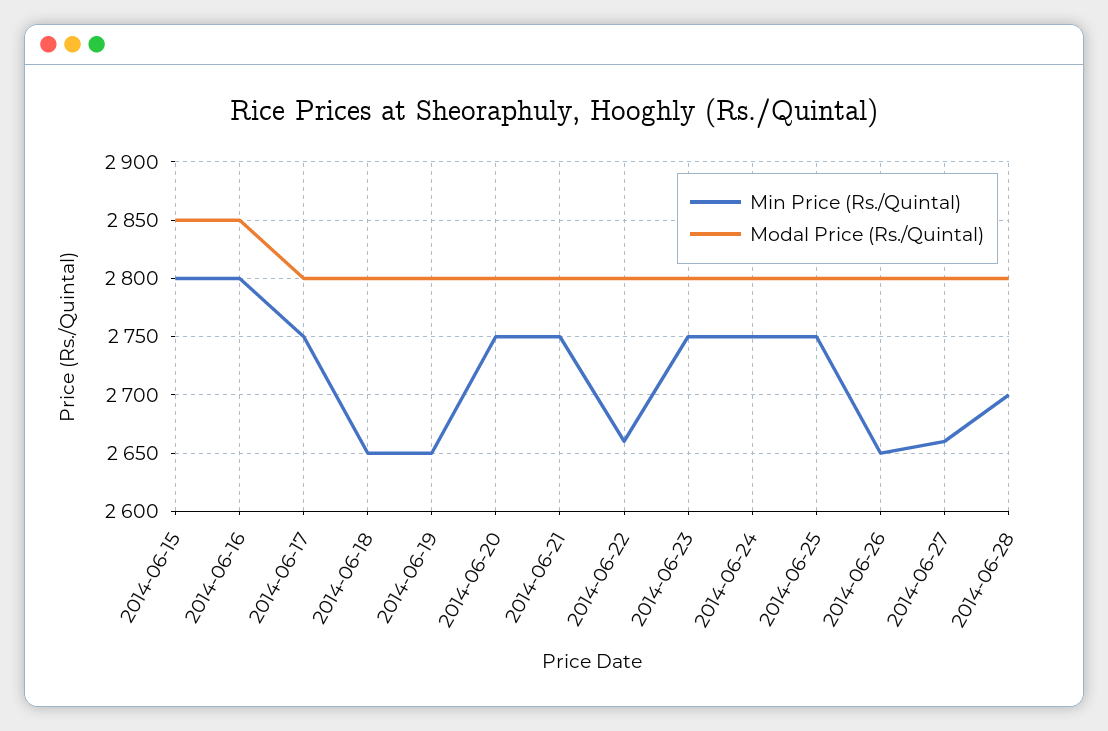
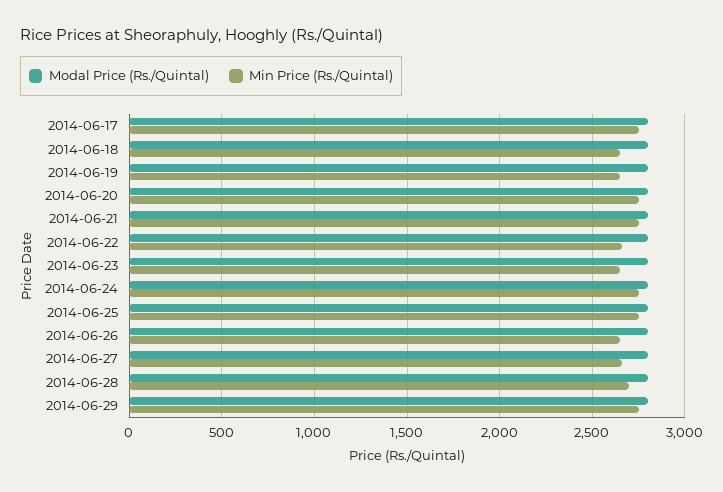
Min Price (Rs./Quintal), 2014-06-15: 2800 -> none
Modal Price (Rs./Quintal), 2014-06-15: 2850 -> none
Min Price (Rs./Quintal), 2014-06-16: 2800 -> none
Modal Price (Rs./Quintal), 2014-06-16: 2850 -> none
Min Price (Rs./Quintal), 2014-06-23: 2750 -> 2650
Modal Price (Rs./Quintal), 2014-06-29: none -> 2800
Min Price (Rs./Quintal), 2014-06-29: none -> 2750

